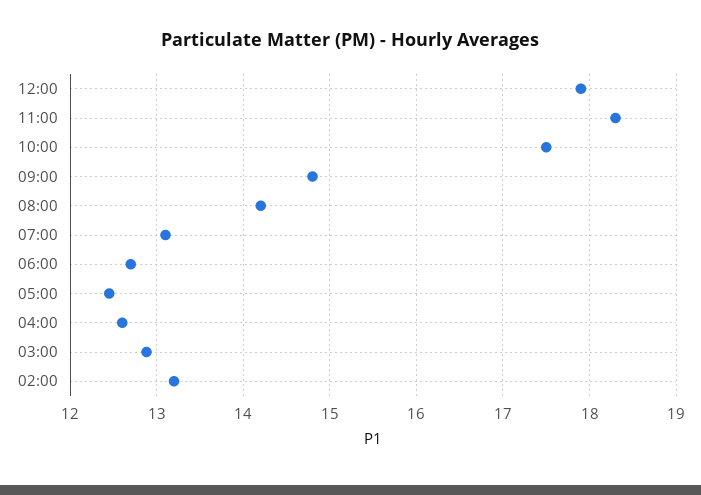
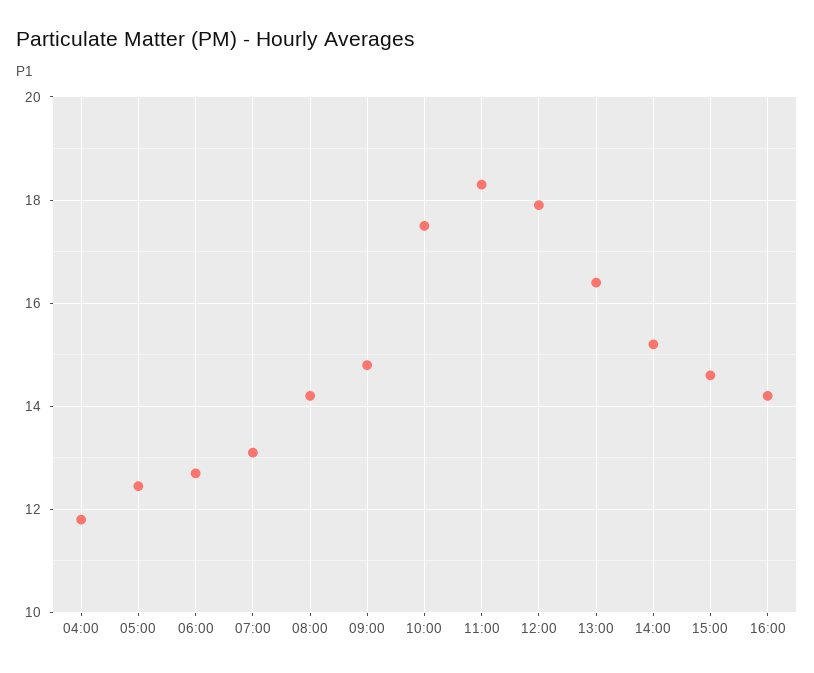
04:00: 12.6 -> 11.8
03:00: 12.9 -> none
02:00: 13.2 -> none
13:00: none -> 16.4
14:00: none -> 15.2
15:00: none -> 14.6
16:00: none -> 14.2

